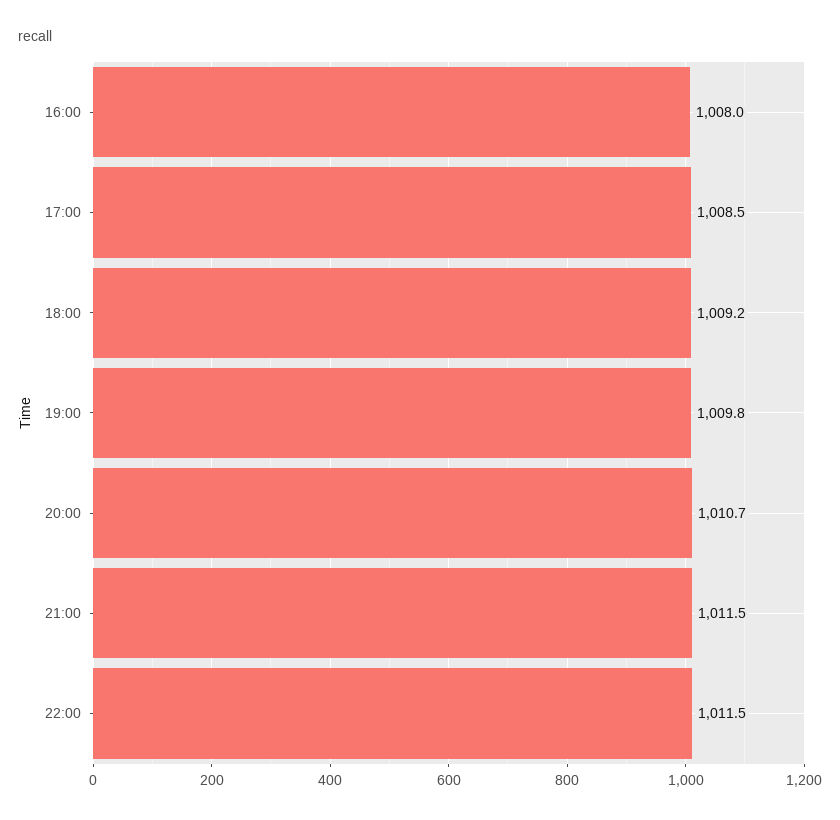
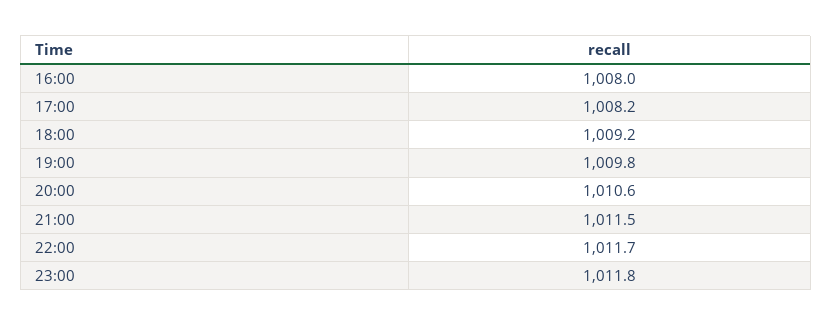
17:00: 1008.5 -> 1008.2
20:00: 1010.7 -> 1010.6
22:00: 1011.5 -> 1011.7
23:00: none -> 1011.8

